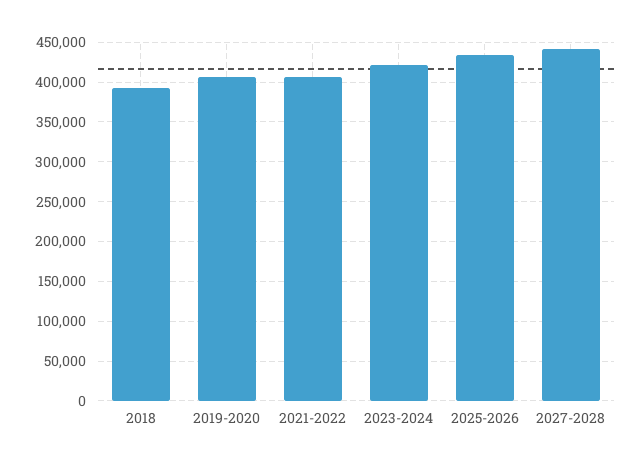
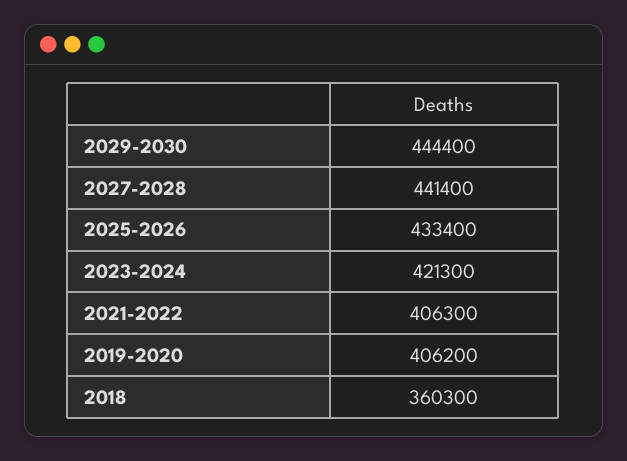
2018: 390000 -> 360300
2029-2030: none -> 444400

